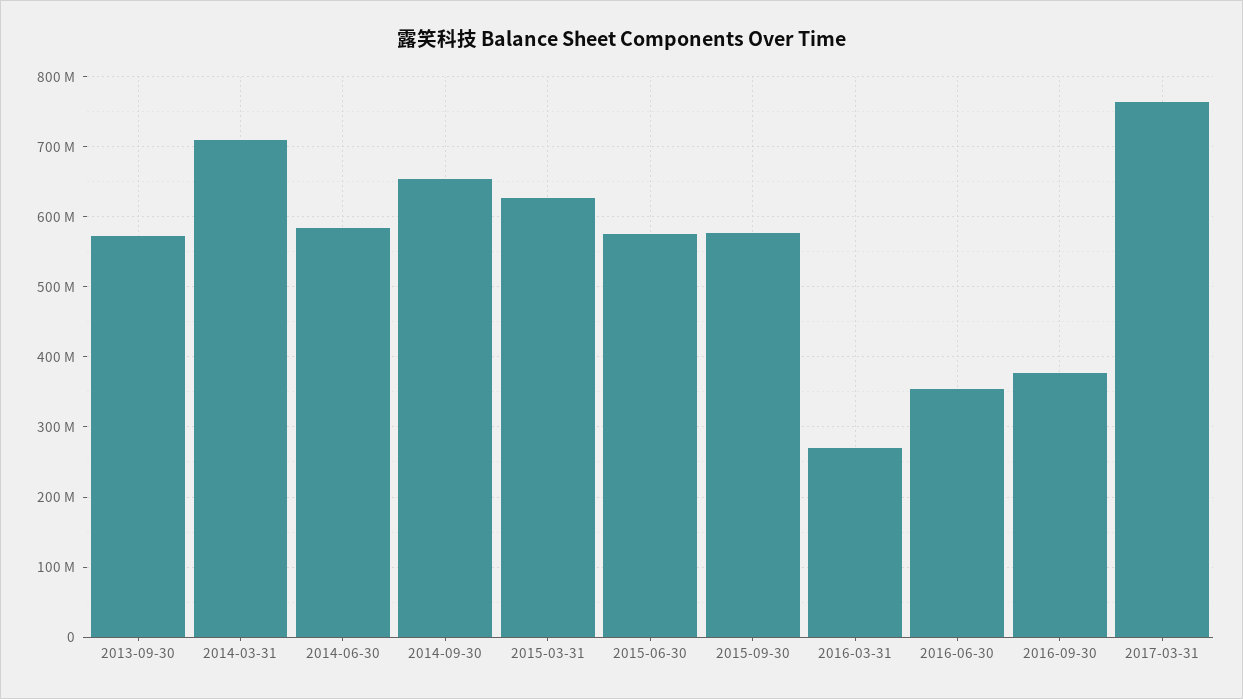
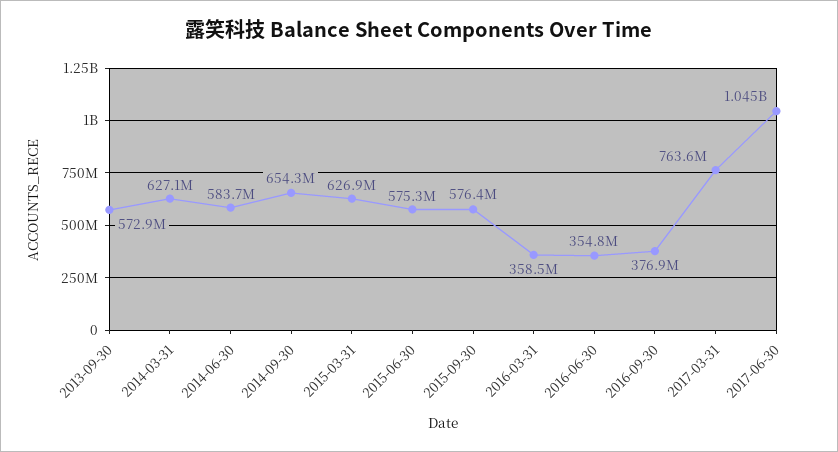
2014-03-31: 710000000 -> 627100000
2016-03-31: 270000000 -> 358500000
2017-06-30: none -> 1045000000

